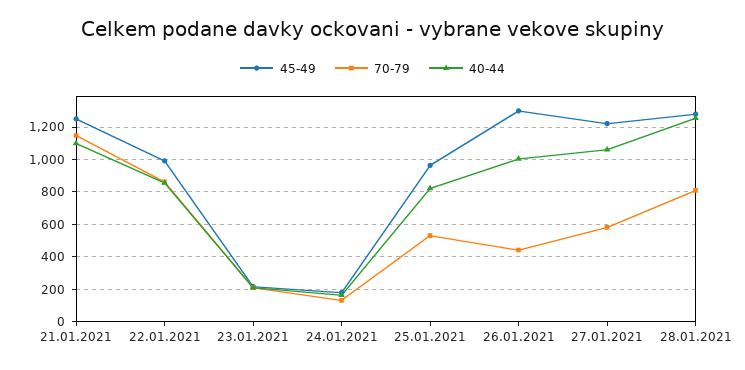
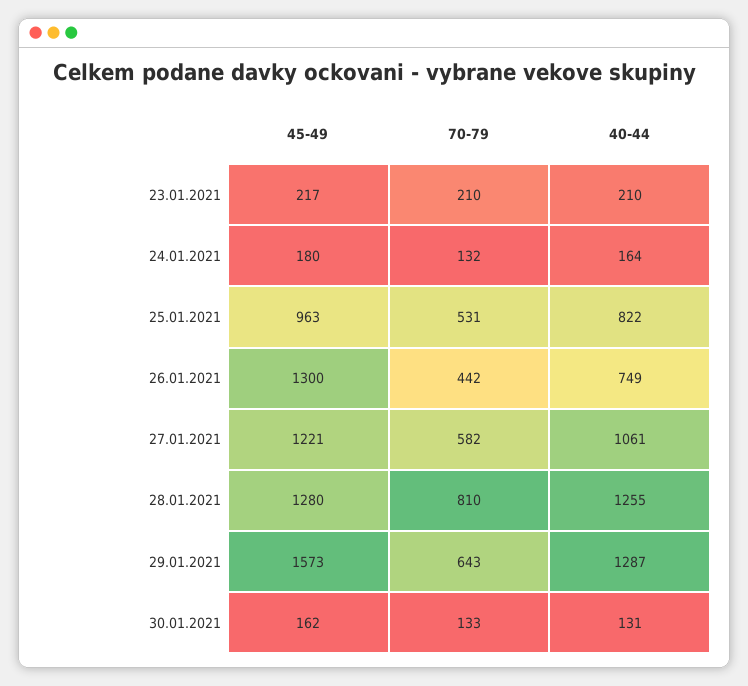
45-49, 21.01.2021: 1250 -> none
70-79, 21.01.2021: 1150 -> none
40-44, 21.01.2021: 1100 -> none
45-49, 22.01.2021: 1000 -> none
70-79, 22.01.2021: 850 -> none
40-44, 22.01.2021: 850 -> none
40-44, 26.01.2021: 1000 -> 749
45-49, 29.01.2021: none -> 1573
70-79, 29.01.2021: none -> 643
40-44, 29.01.2021: none -> 1287
45-49, 30.01.2021: none -> 162
70-79, 30.01.2021: none -> 133
40-44, 30.01.2021: none -> 131

